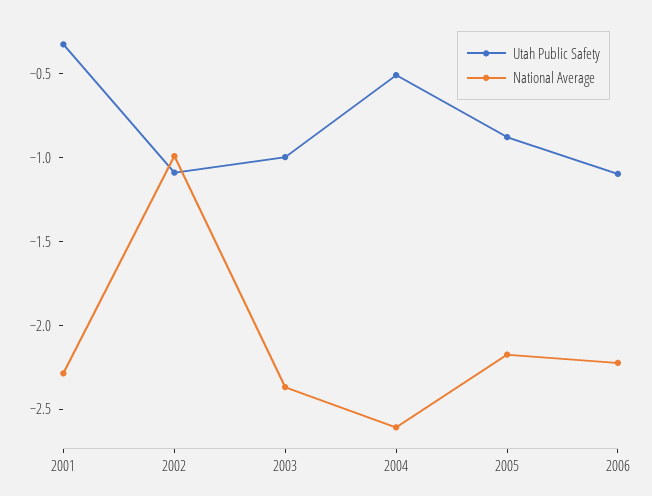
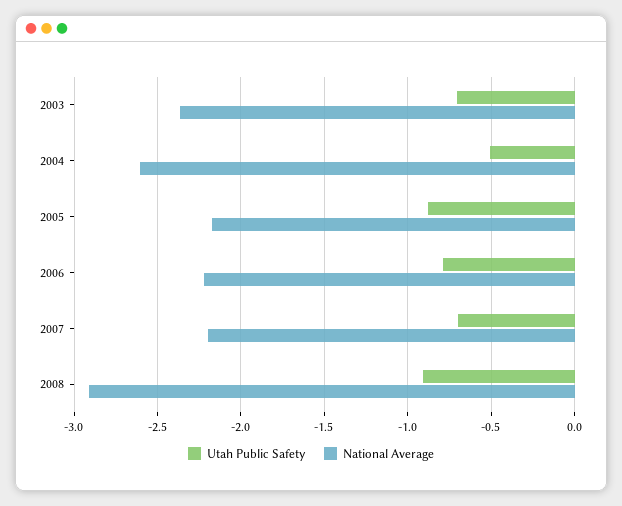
Utah Public Safety, 2001: -0.3 -> none
National Average, 2001: -2.3 -> none
Utah Public Safety, 2002: -1.1 -> none
National Average, 2002: -1 -> none
Utah Public Safety, 2003: -1 -> -0.7
Utah Public Safety, 2006: -1.1 -> -0.8
Utah Public Safety, 2007: none -> -0.7
National Average, 2007: none -> -2.2
Utah Public Safety, 2008: none -> -0.9
National Average, 2008: none -> -2.9

